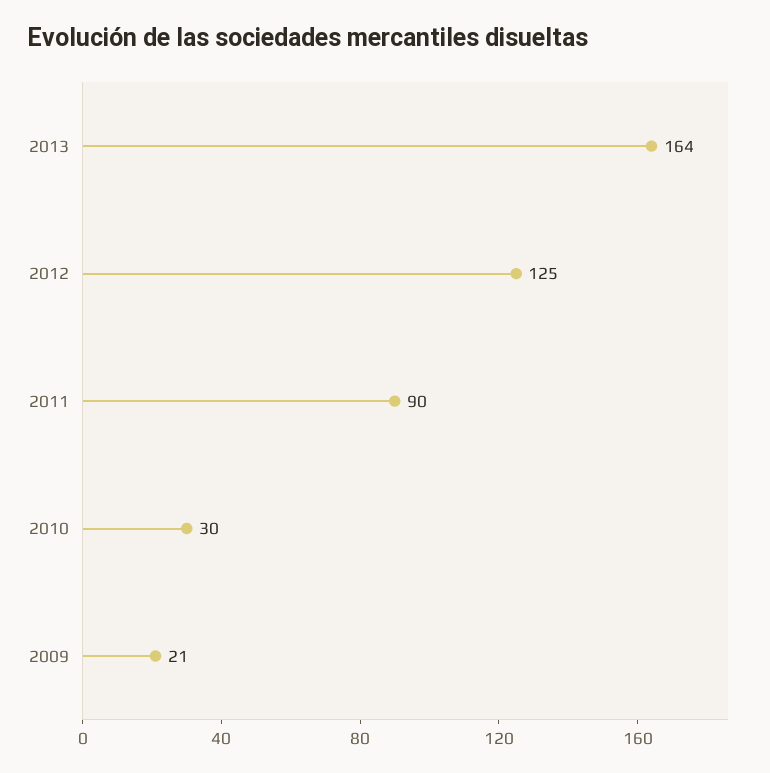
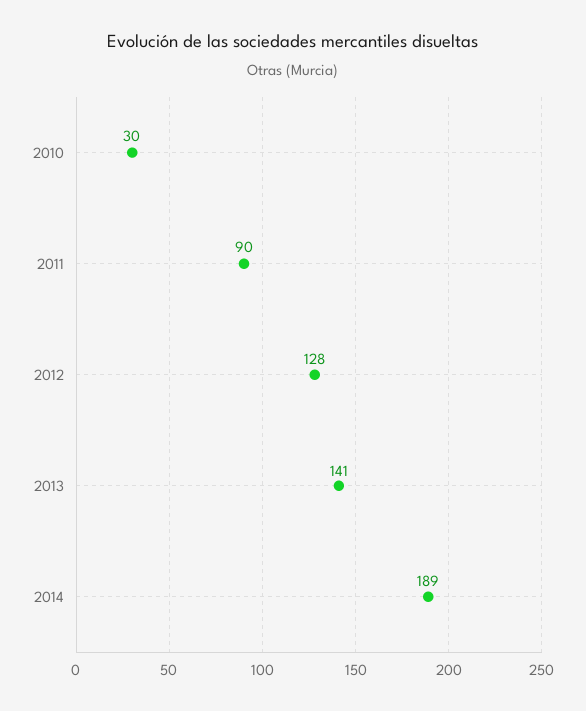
2013: 164 -> 141
2012: 125 -> 128
2009: 21 -> none
2014: none -> 189

